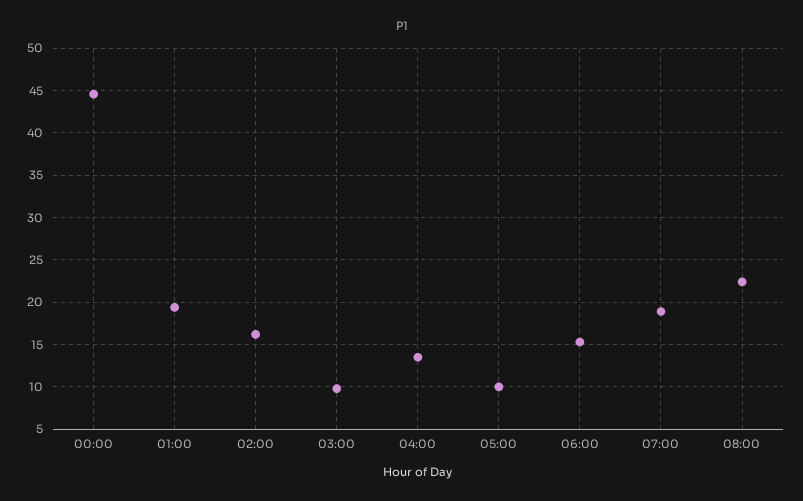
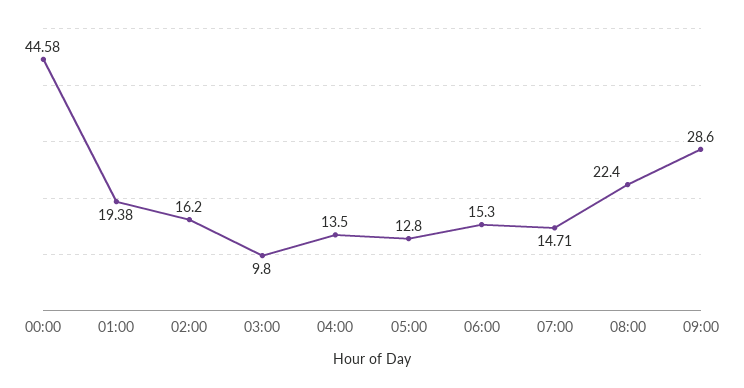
05:00: 10 -> 12.8
07:00: 19 -> 14.71
09:00: none -> 28.6

